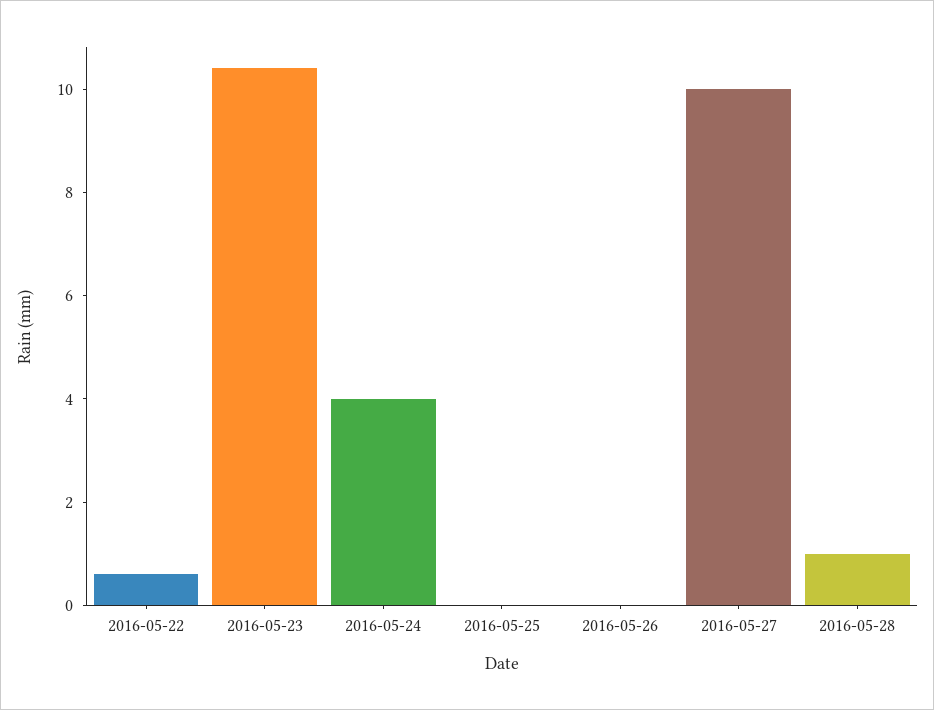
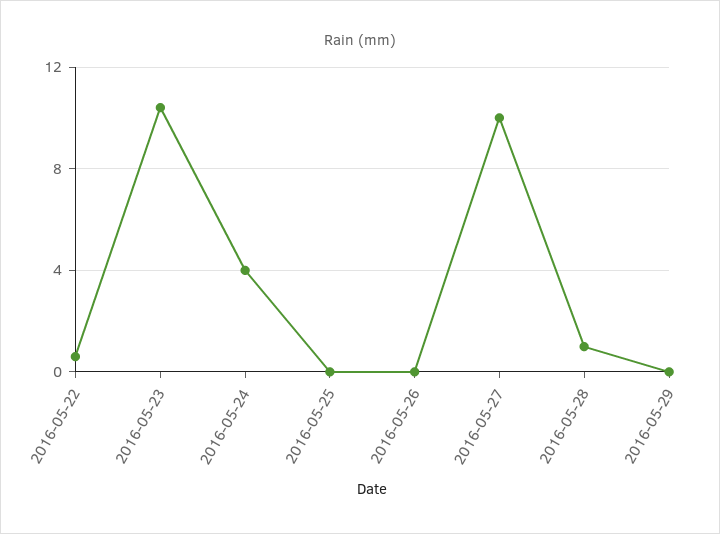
2016-05-29: none -> 0

